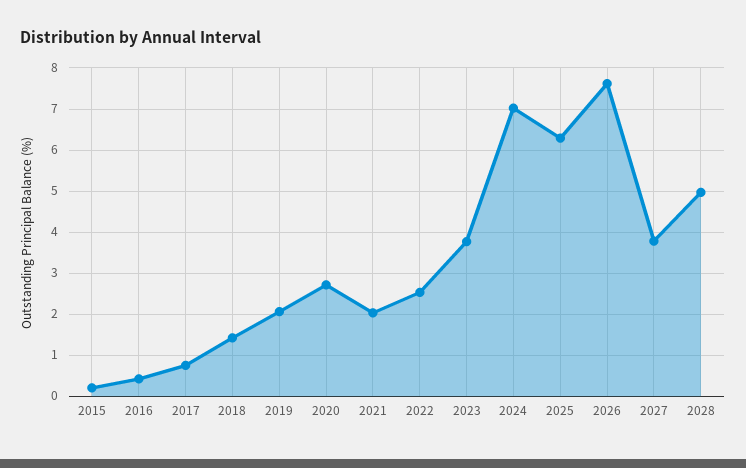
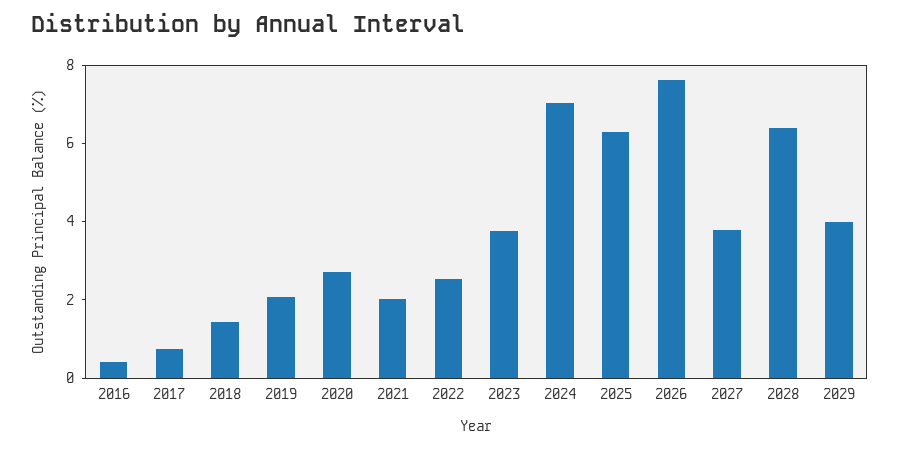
2015: 0.2 -> none
2028: 5 -> 6.5
2029: none -> 4

